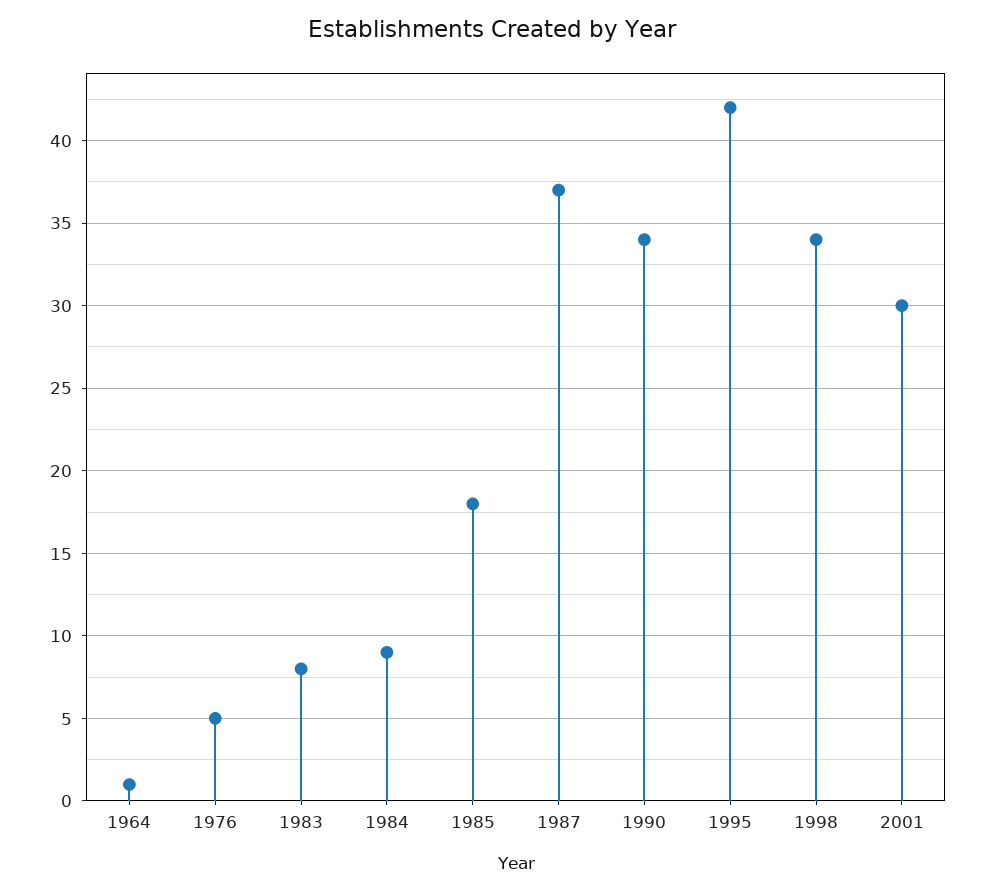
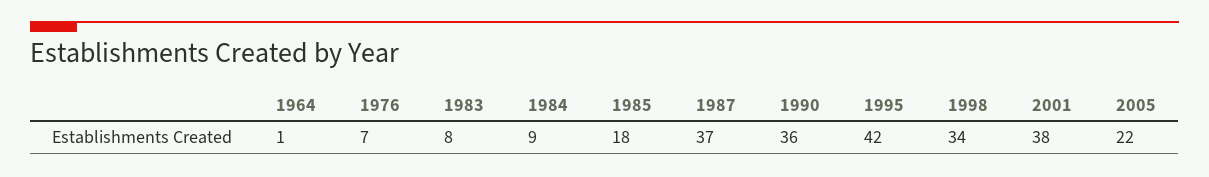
1976: 5 -> 7
1990: 34 -> 36
2001: 30 -> 38
2005: none -> 22

